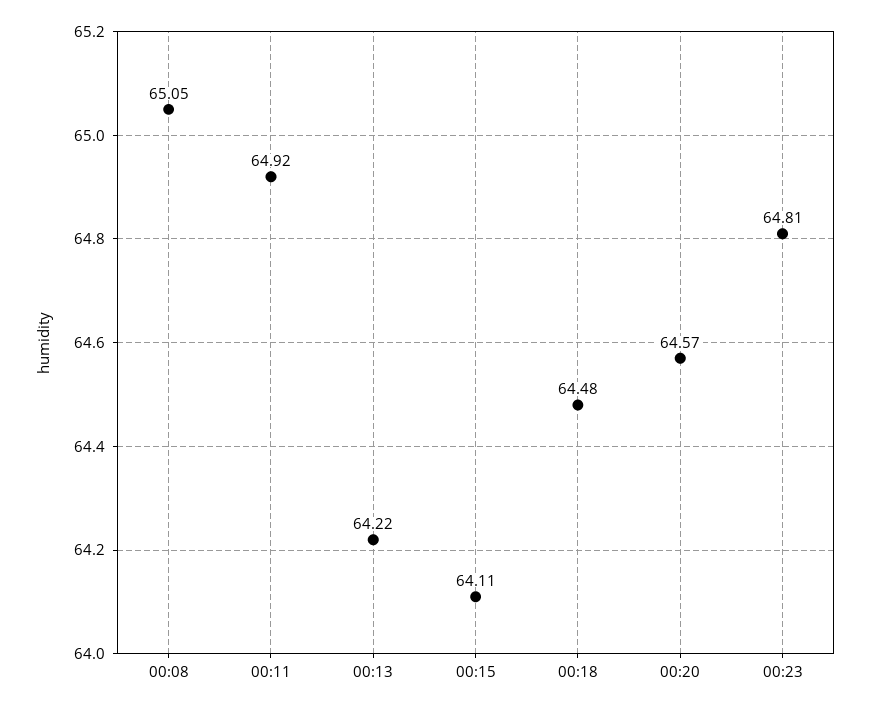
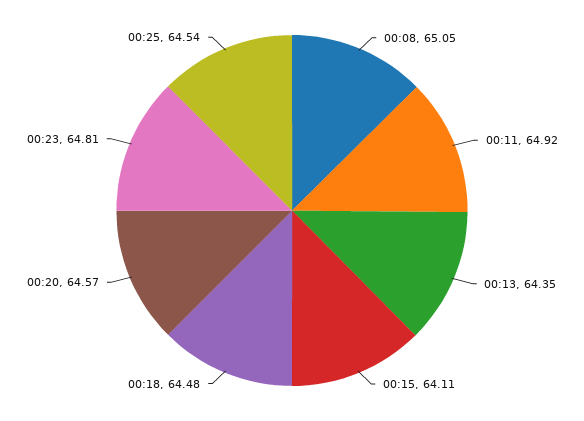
00:13: 64.22 -> 64.35
00:25: none -> 64.54

